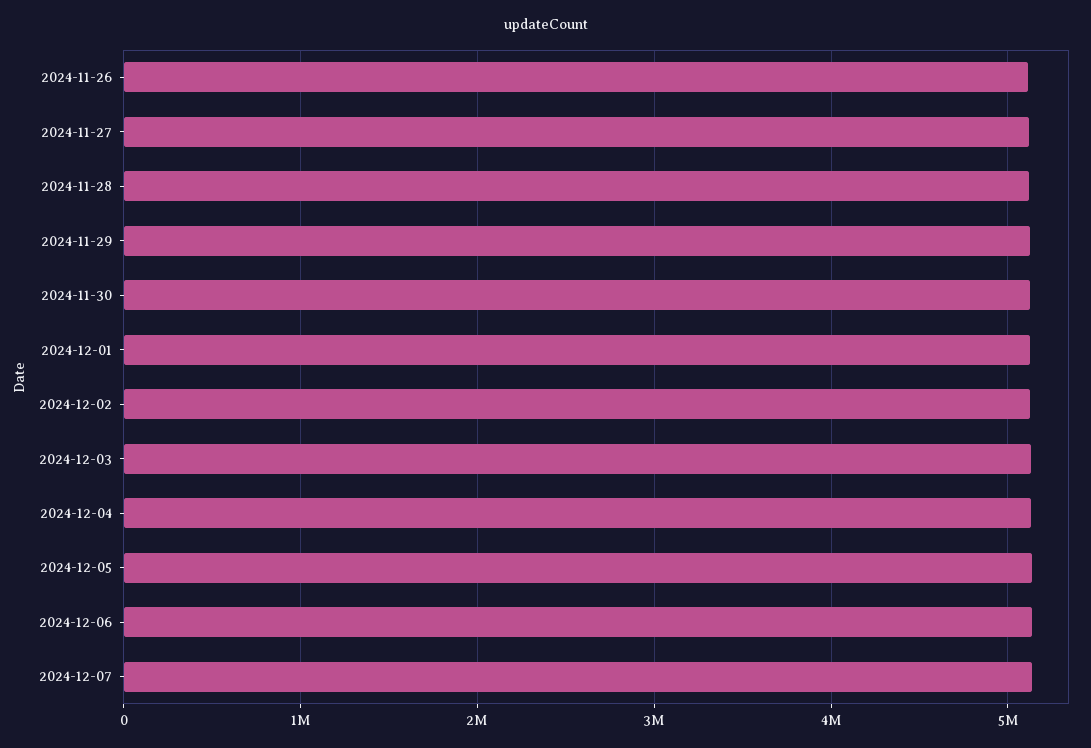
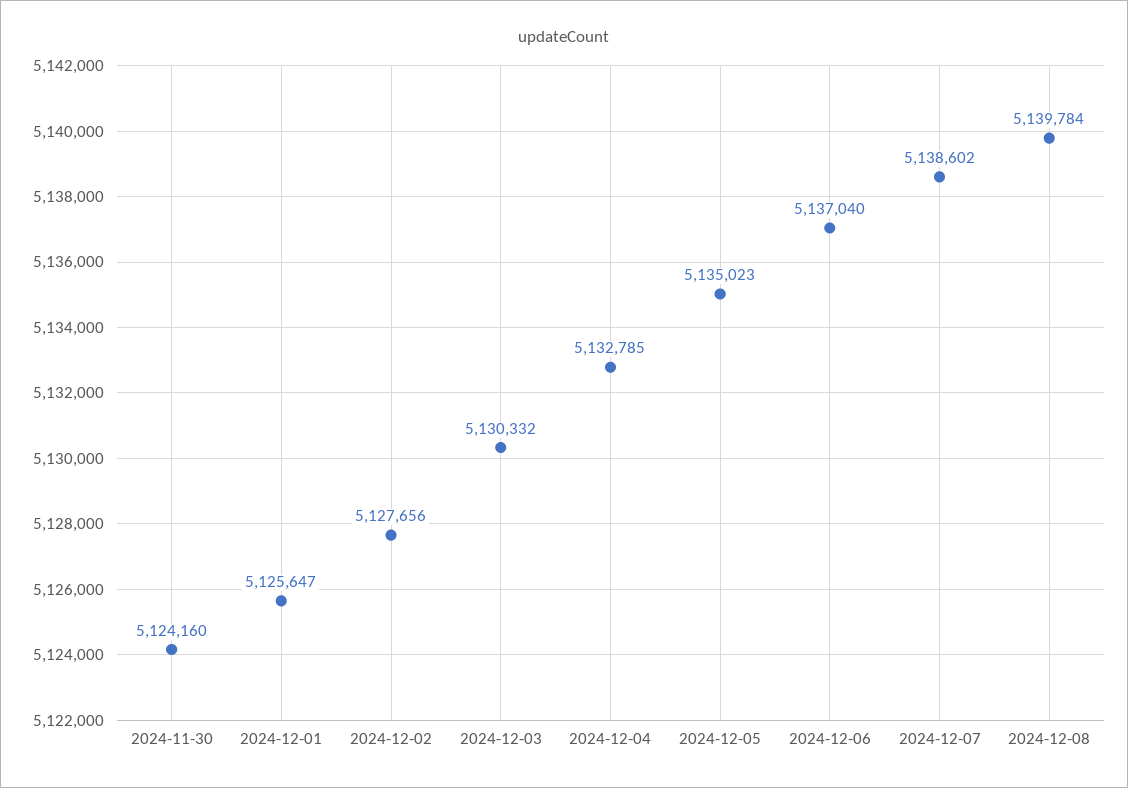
2024-11-26: 5100000 -> none
2024-11-27: 5100000 -> none
2024-11-28: 5100000 -> none
2024-11-29: 5100000 -> none
2024-12-08: none -> 5139784

